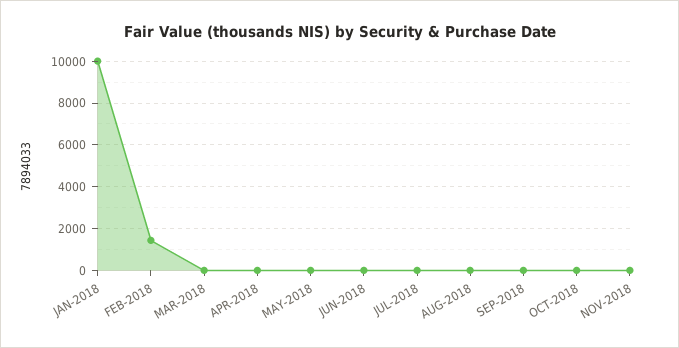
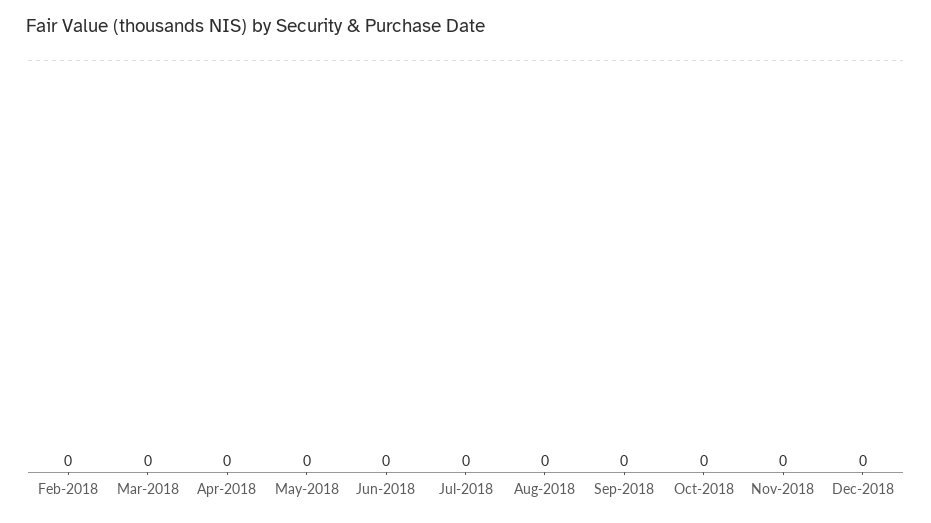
JAN-2018: 10000 -> none
FEB-2018: 1500 -> 0
Dec-2018: none -> 0

